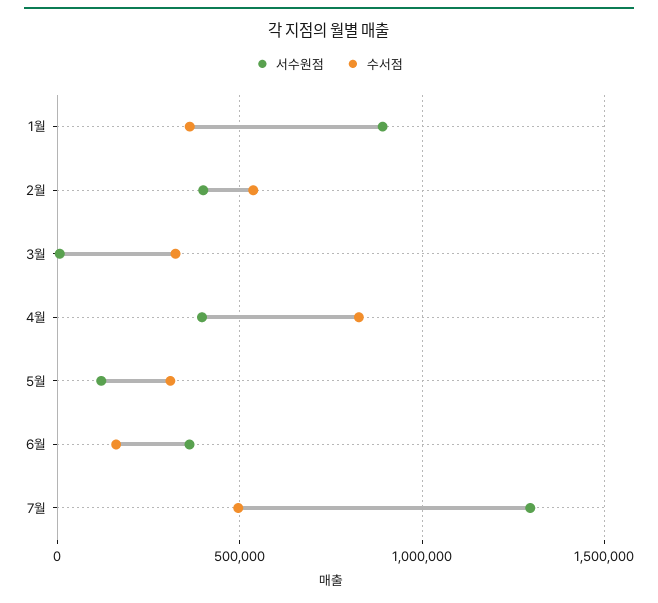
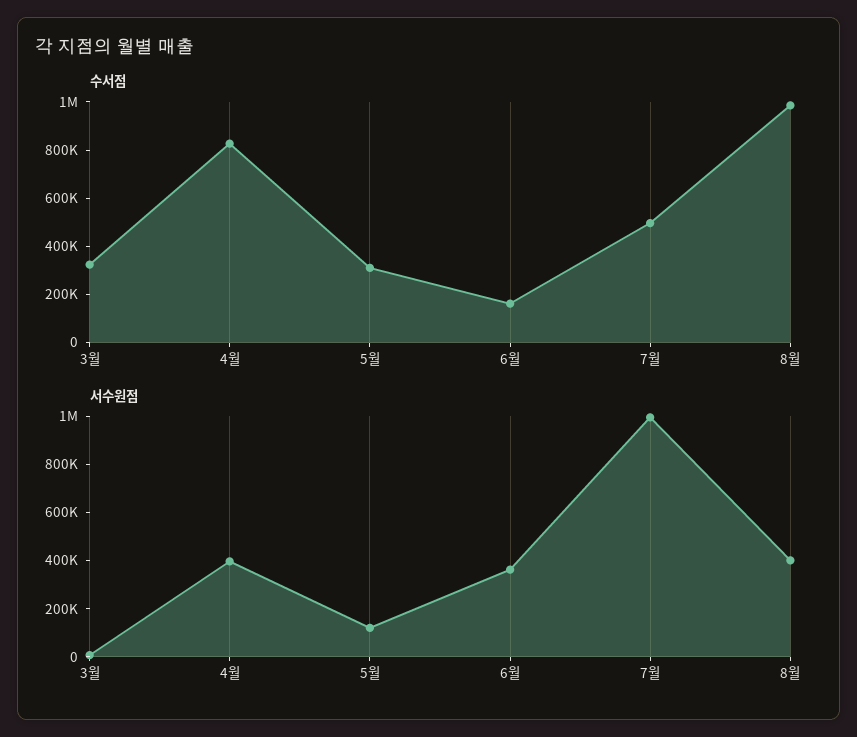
서수원점, 1월: 900000 -> none
수서점, 1월: 350000 -> none
서수원점, 2월: 400000 -> none
수서점, 2월: 550000 -> none
서수원점, 7월: 1300000 -> 1000000
수서점, 8월: none -> 1000000
서수원점, 8월: none -> 400000

